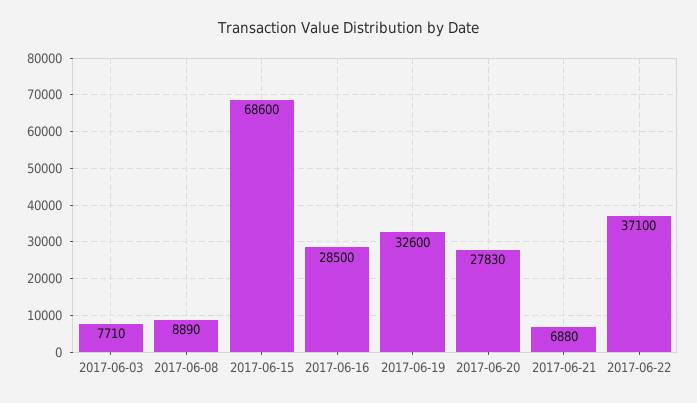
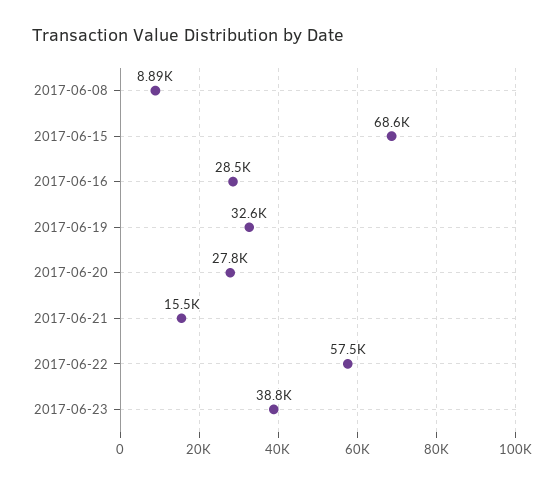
2017-06-03: 7710 -> none
2017-06-21: 6880 -> 15500
2017-06-22: 37100 -> 57500
2017-06-23: none -> 38800

